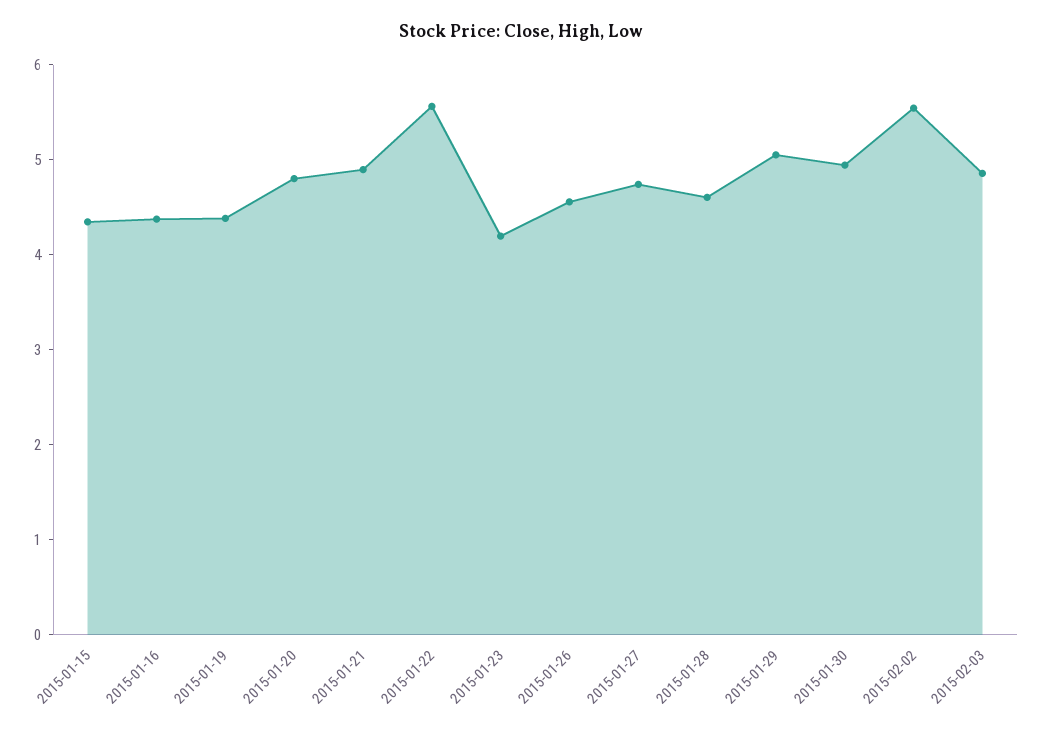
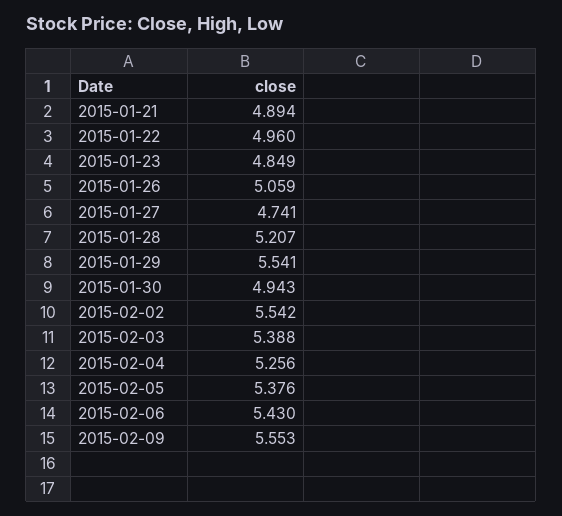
2015-01-15: 4.4 -> none
2015-01-16: 4.4 -> none
2015-01-19: 4.4 -> none
2015-01-20: 4.8 -> none
2015-01-22: 5.6 -> 4.96
2015-01-23: 4.2 -> 4.849
2015-01-26: 4.6 -> 5.059
2015-01-28: 4.6 -> 5.207
2015-01-29: 5 -> 5.541
2015-02-03: 4.8 -> 5.388
2015-02-04: none -> 5.256
2015-02-05: none -> 5.376
2015-02-06: none -> 5.43
2015-02-09: none -> 5.553

